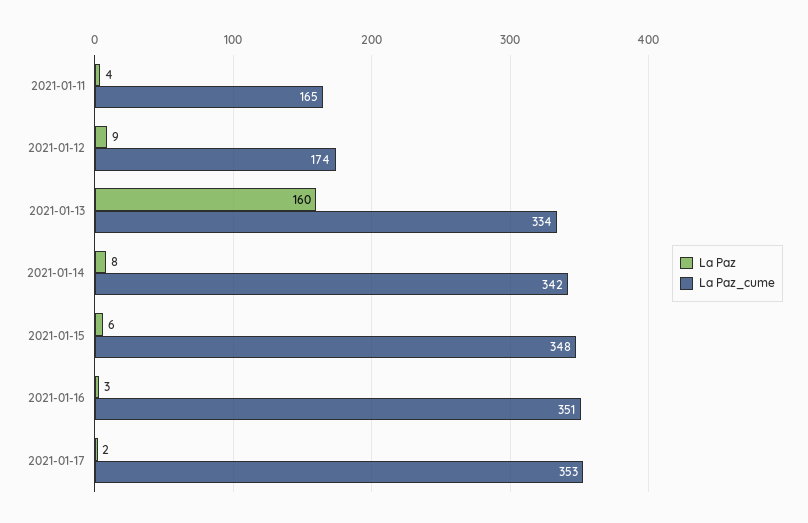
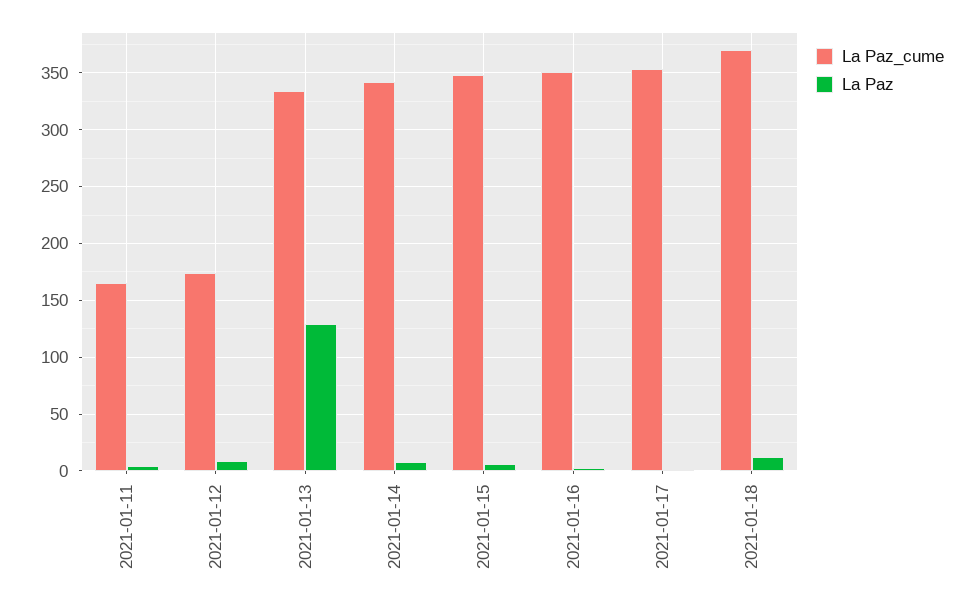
La Paz, 2021-01-13: 160 -> 130
La Paz_cume, 2021-01-18: none -> 370
La Paz, 2021-01-18: none -> 10

